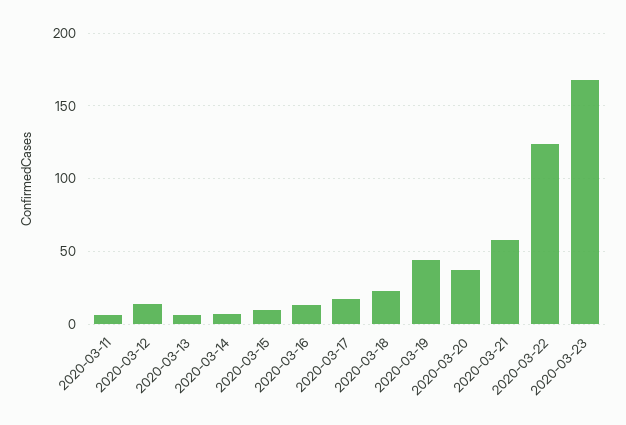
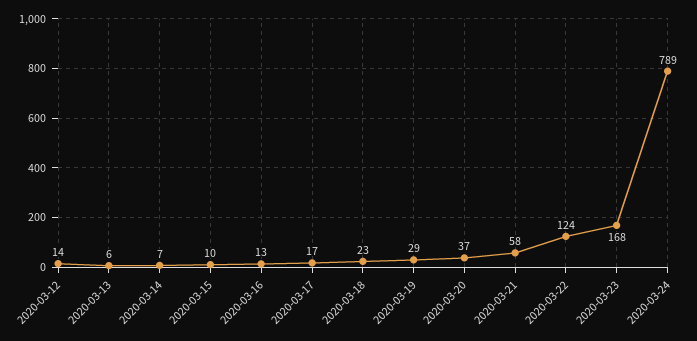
2020-03-11: 5 -> none
2020-03-19: 45 -> 29
2020-03-24: none -> 789

